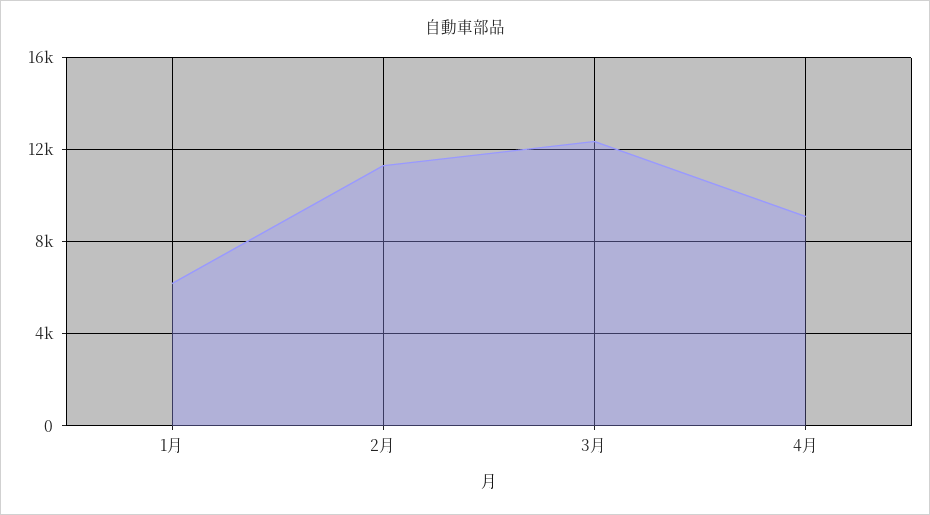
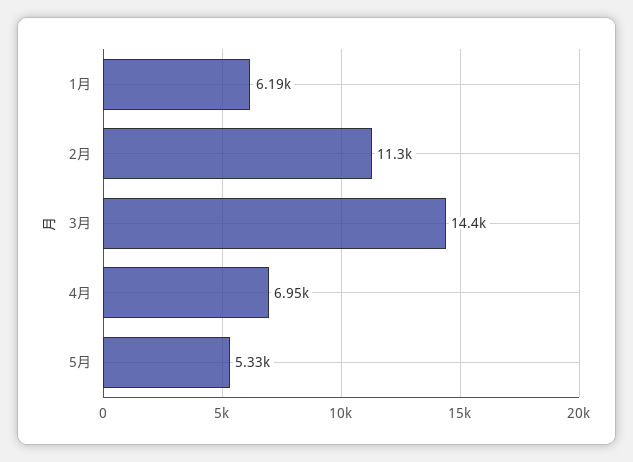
3月: 12500 -> 14400
4月: 9000 -> 6950
5月: none -> 5330

